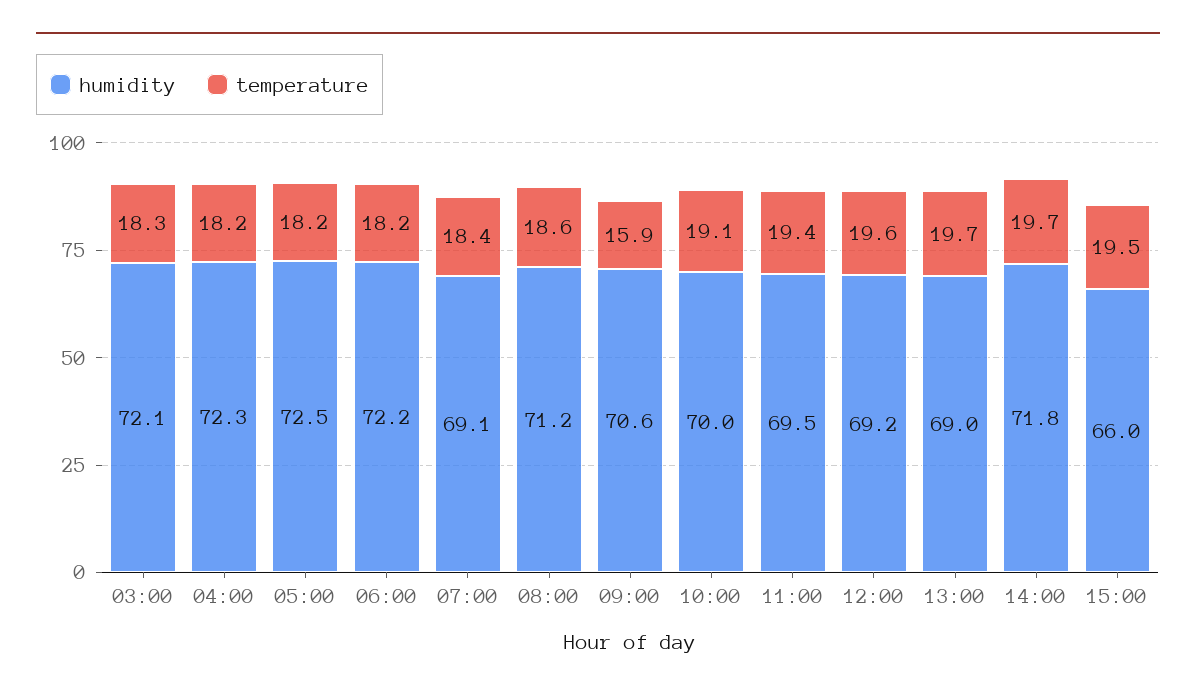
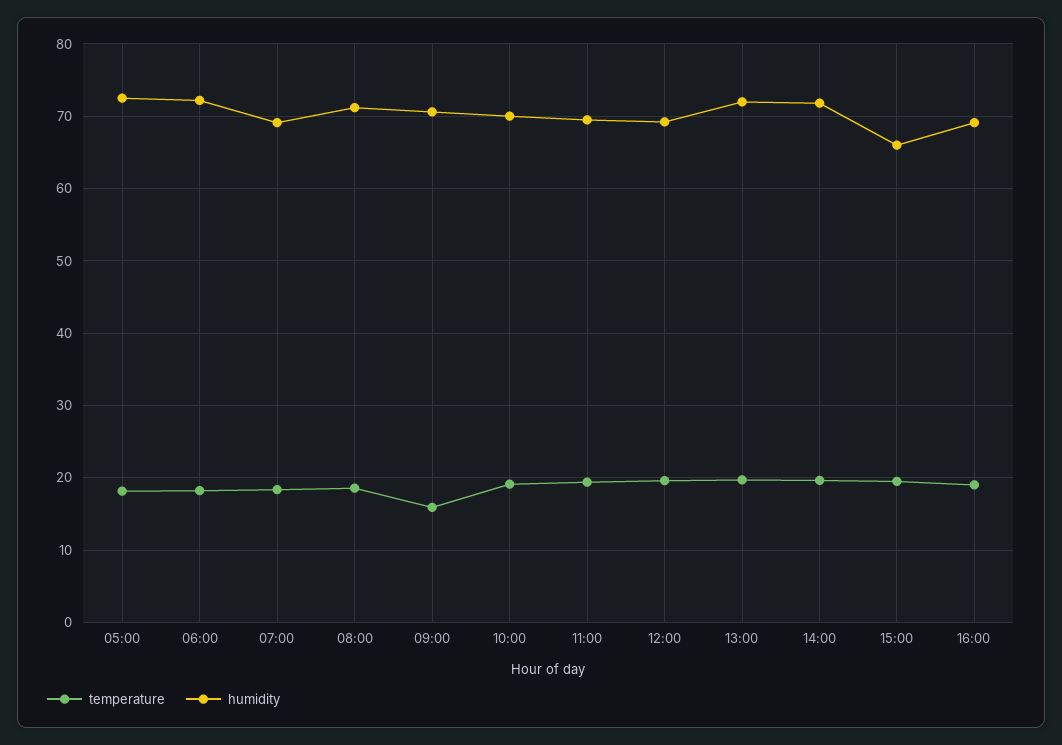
humidity, 03:00: 72.1 -> none
temperature, 03:00: 18.3 -> none
humidity, 04:00: 72.3 -> none
temperature, 04:00: 18.2 -> none
humidity, 13:00: 69 -> 72
temperature, 16:00: none -> 19
humidity, 16:00: none -> 69

